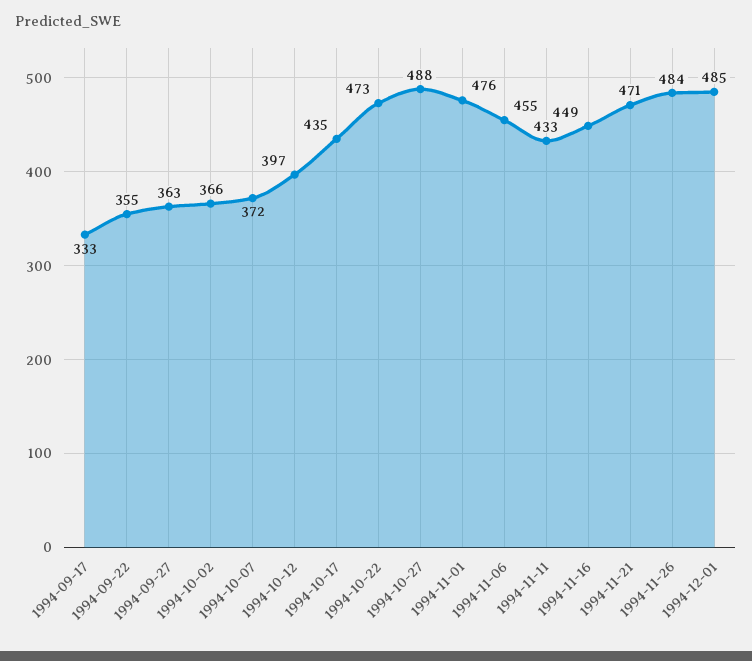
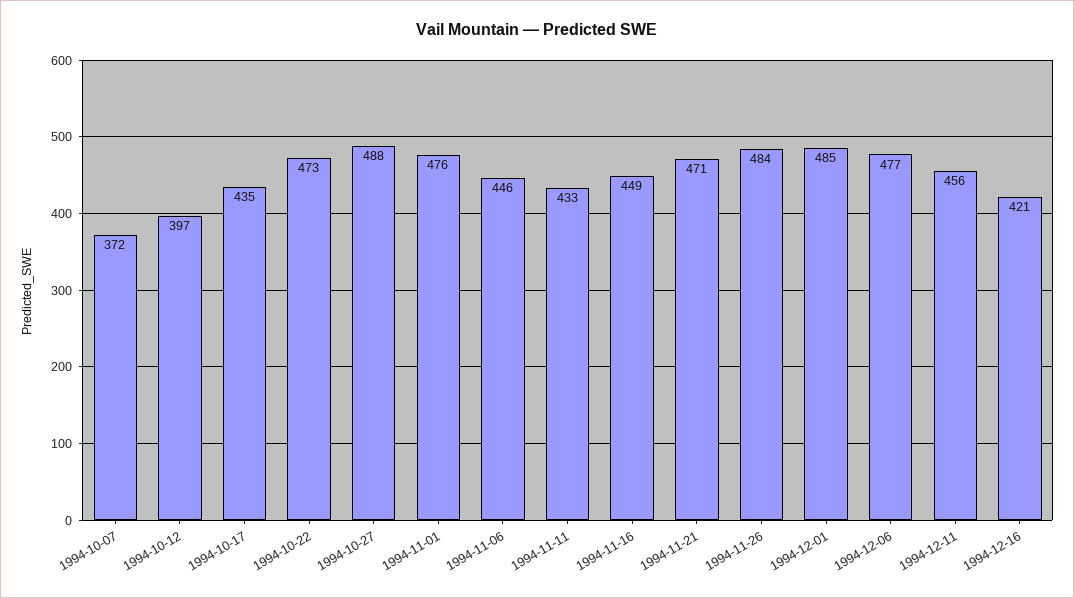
1994-09-17: 333 -> none
1994-09-22: 355 -> none
1994-09-27: 363 -> none
1994-10-02: 366 -> none
1994-11-06: 455 -> 446
1994-12-06: none -> 477
1994-12-11: none -> 456
1994-12-16: none -> 421

